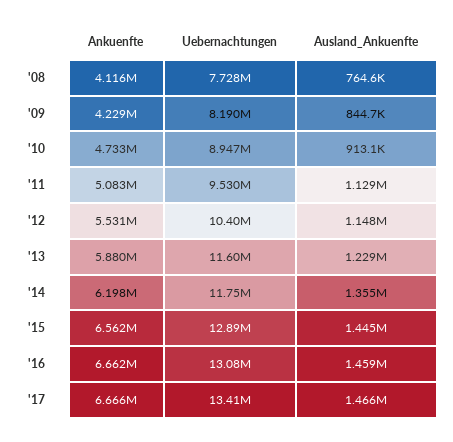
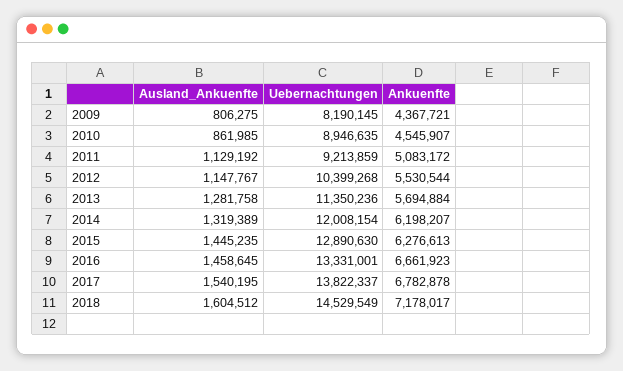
Ankuenfte, '08: 4116000 -> none
Uebernachtungen, '08: 7728000 -> none
Ausland_Ankuenfte, '08: 764600 -> none
Ankuenfte, '09: 4229000 -> 4367721
Ausland_Ankuenfte, '09: 844700 -> 806275
Ankuenfte, '10: 4733000 -> 4545907
Ausland_Ankuenfte, '10: 913100 -> 861985
Uebernachtungen, '11: 9530000 -> 9213859
Ankuenfte, '13: 5880000 -> 5694884
Uebernachtungen, '13: 11600000 -> 11350236
Ausland_Ankuenfte, '13: 1229000 -> 1281758
Uebernachtungen, '14: 11750000 -> 12008154
Ausland_Ankuenfte, '14: 1355000 -> 1319389
Ankuenfte, '15: 6562000 -> 6276613
Uebernachtungen, '16: 13080000 -> 13331001
Ankuenfte, '17: 6666000 -> 6782878
Uebernachtungen, '17: 13410000 -> 13822337
Ausland_Ankuenfte, '17: 1466000 -> 1540195
Ausland_Ankuenfte, 2018: none -> 1604512
Uebernachtungen, 2018: none -> 14529549
Ankuenfte, 2018: none -> 7178017

